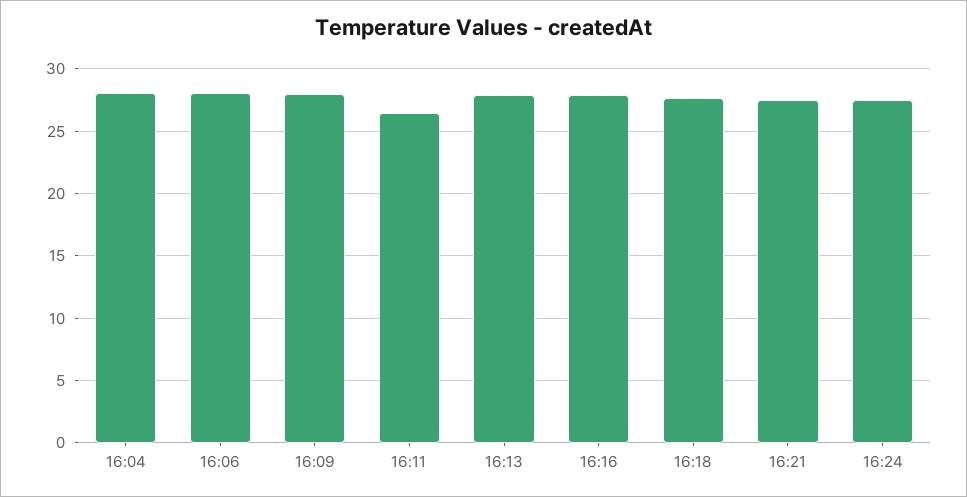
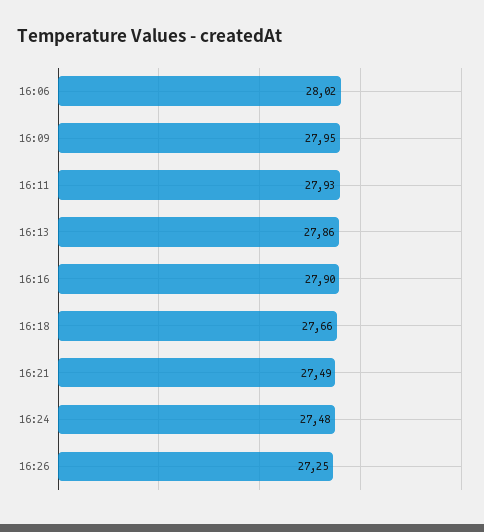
16:04: 28 -> none
16:11: 26.5 -> 27.93
16:26: none -> 27.25

